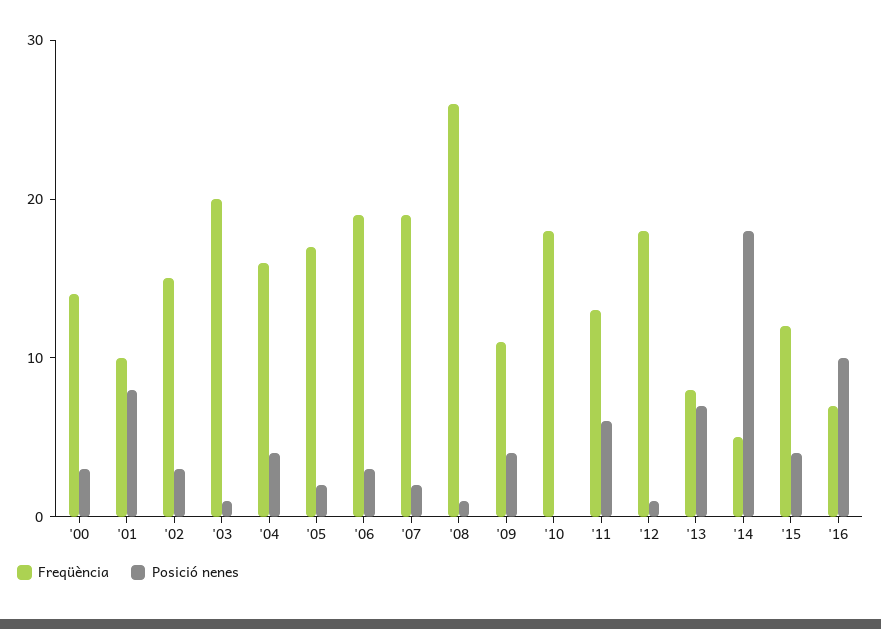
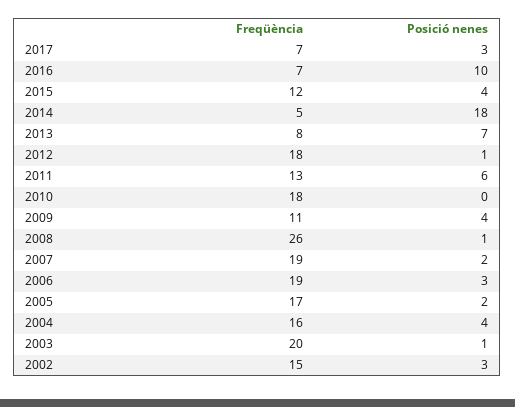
Freqüència, '00: 14 -> none
Posició nenes, '00: 3 -> none
Freqüència, '01: 10 -> none
Posició nenes, '01: 8 -> none
Freqüència, 2017: none -> 7
Posició nenes, 2017: none -> 3

